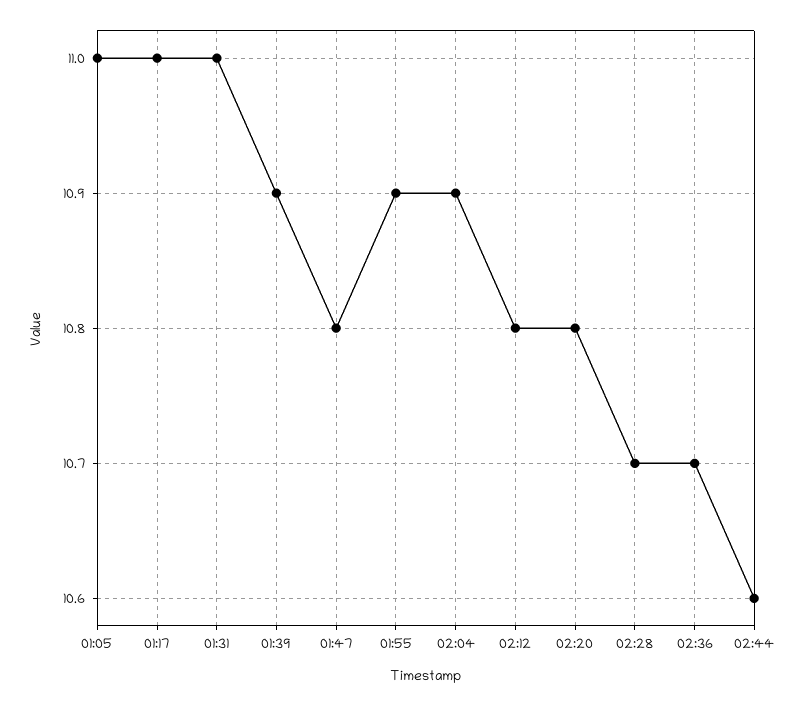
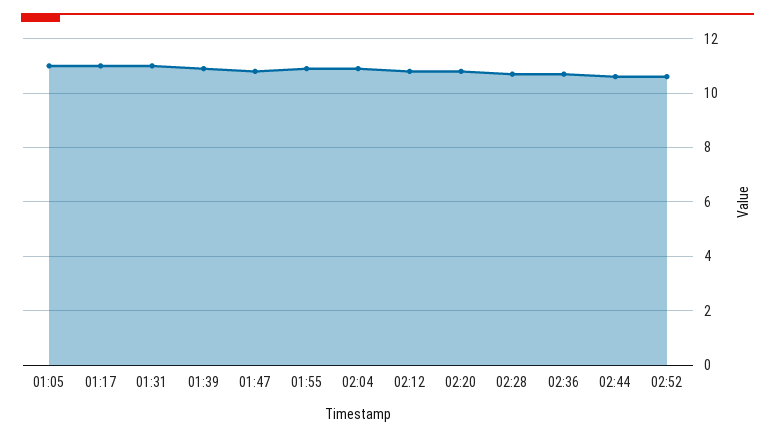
02:52: none -> 10.5

